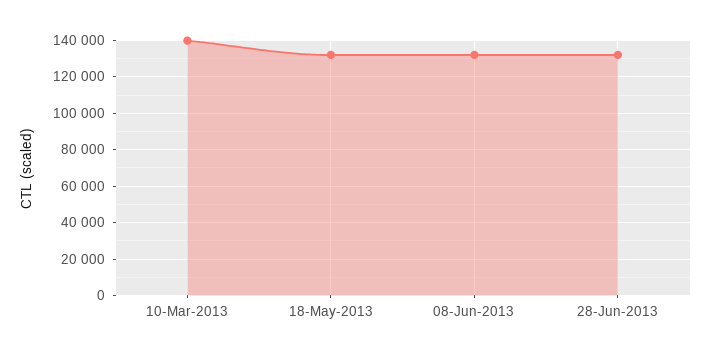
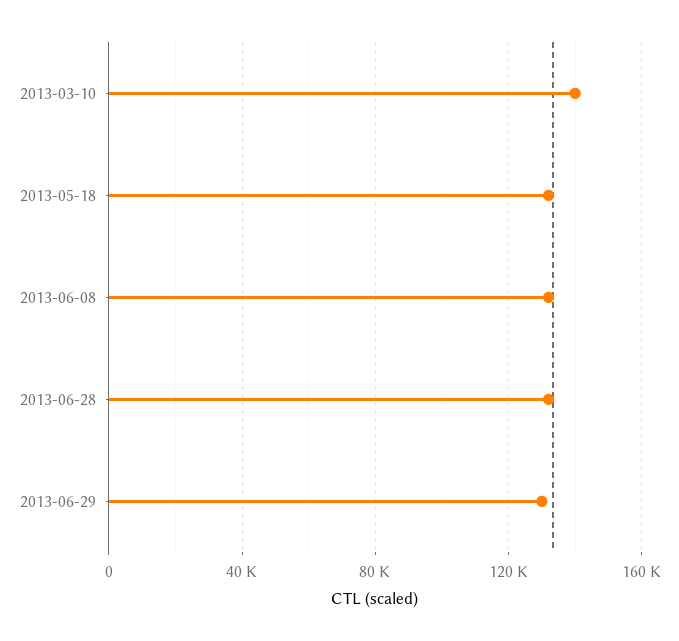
2013-06-29: none -> 130000

